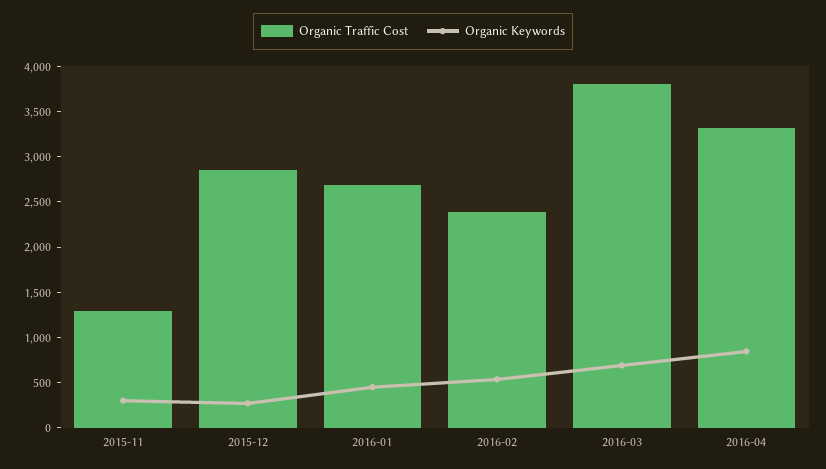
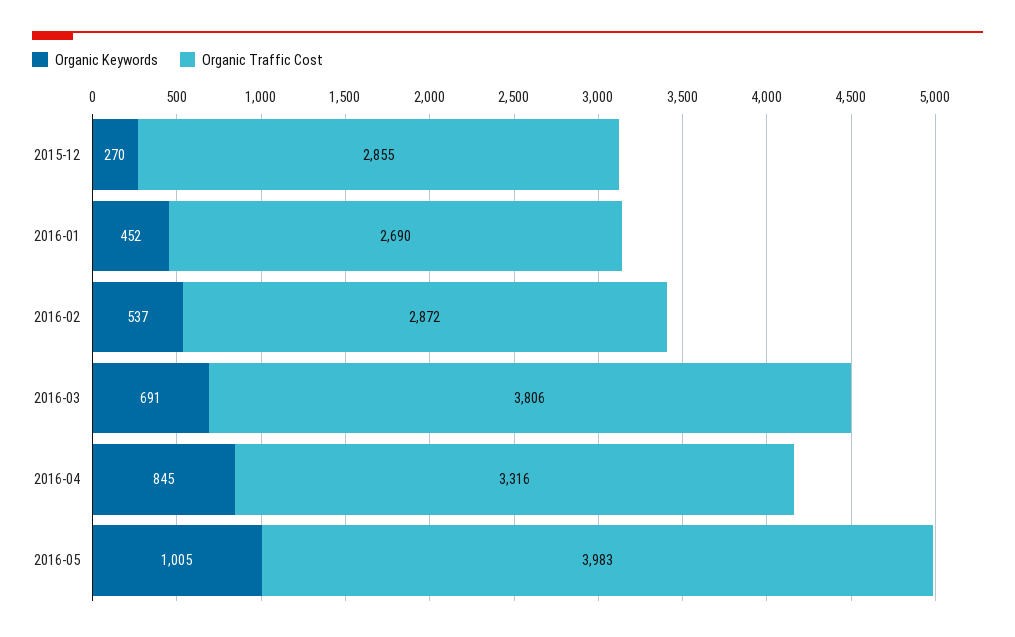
Organic Traffic Cost, 2015-11: 1300 -> none
Organic Keywords, 2015-11: 300 -> none
Organic Traffic Cost, 2016-02: 2400 -> 2872
Organic Keywords, 2016-05: none -> 1005
Organic Traffic Cost, 2016-05: none -> 3983

